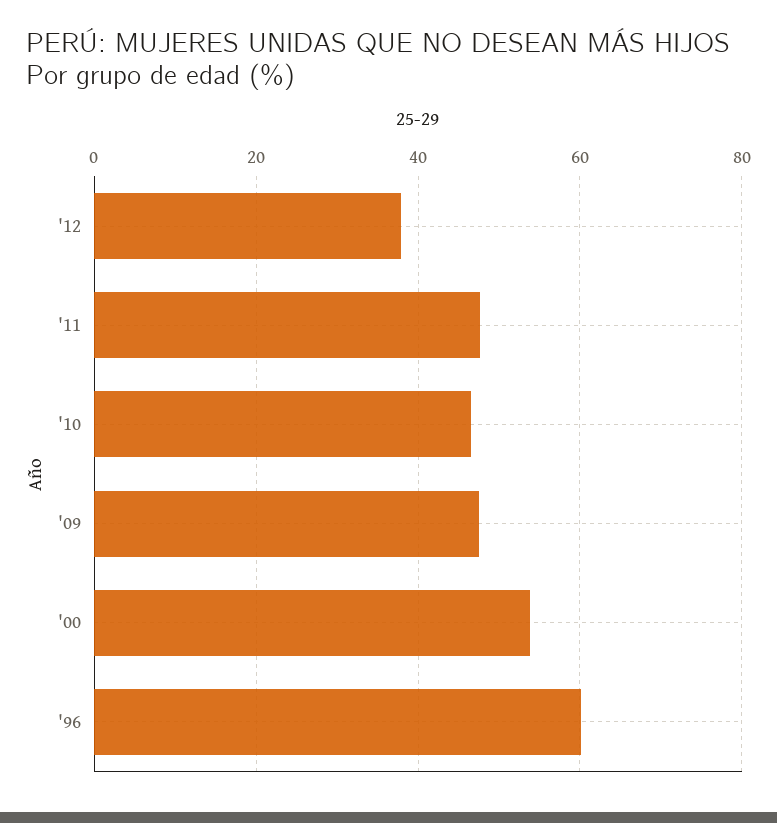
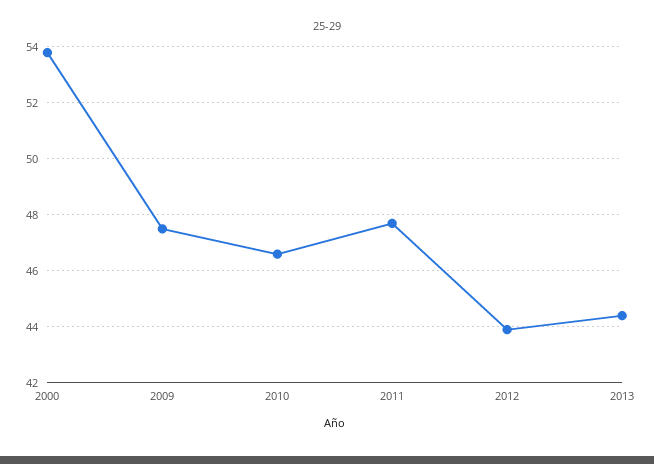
'12: 38 -> 44
'96: 60 -> none
2013: none -> 44.5

